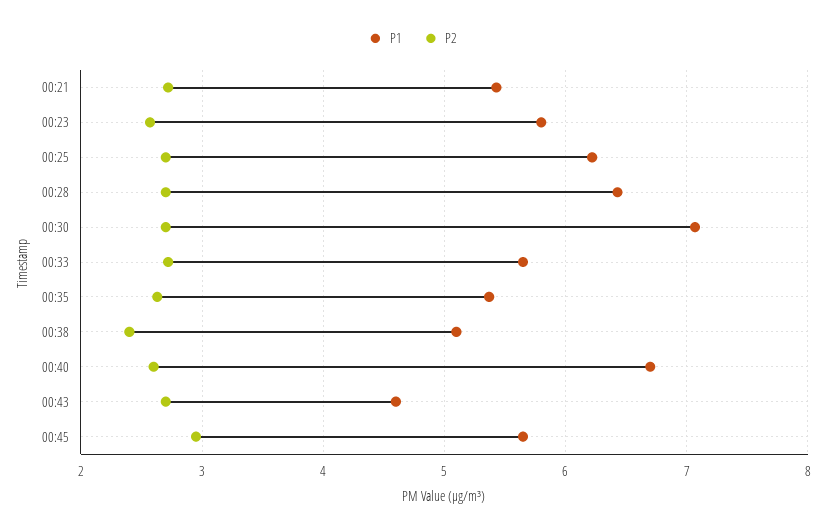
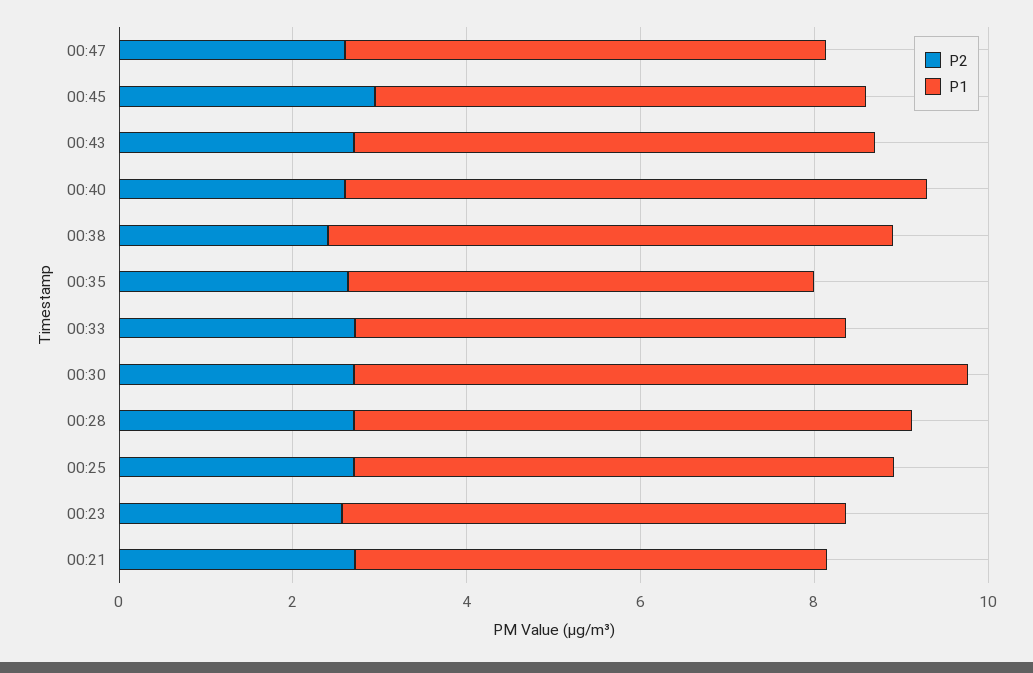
P1, 00:38: 5.1 -> 6.5
P1, 00:43: 4.6 -> 6
P2, 00:47: none -> 2.5
P1, 00:47: none -> 5.5

